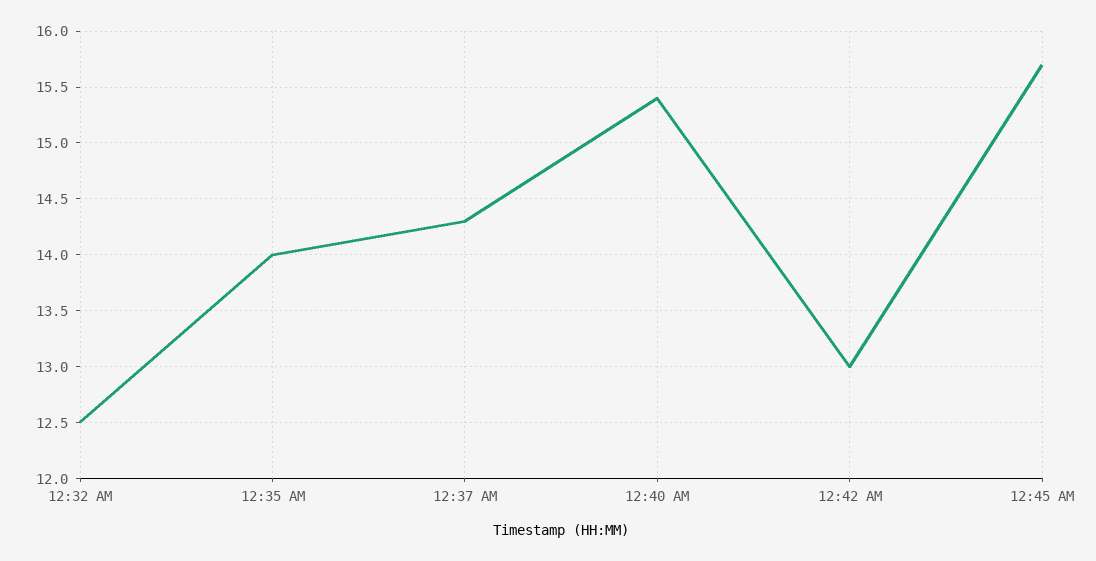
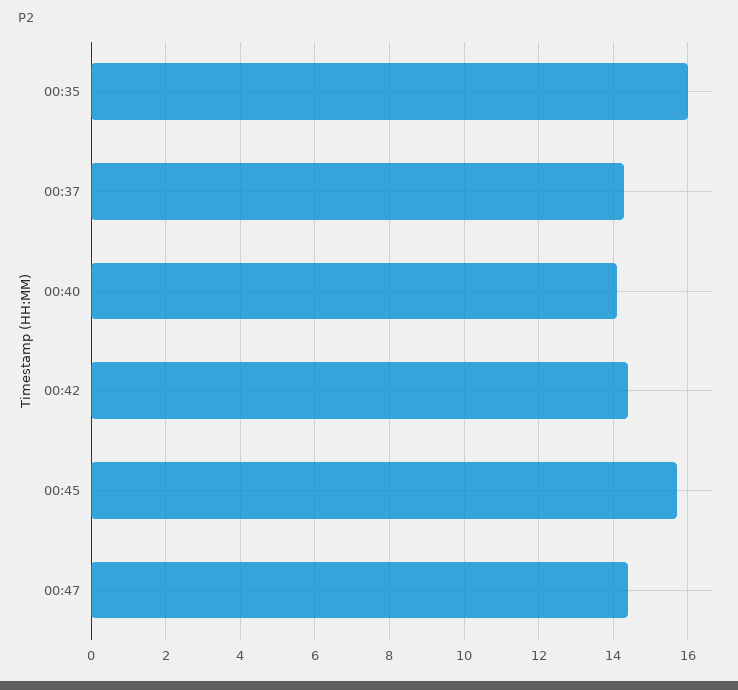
12:32 AM: 12.5 -> none
12:35 AM: 14 -> 16
12:40 AM: 15.4 -> 14
12:42 AM: 13 -> 14.5
00:47: none -> 14.5

